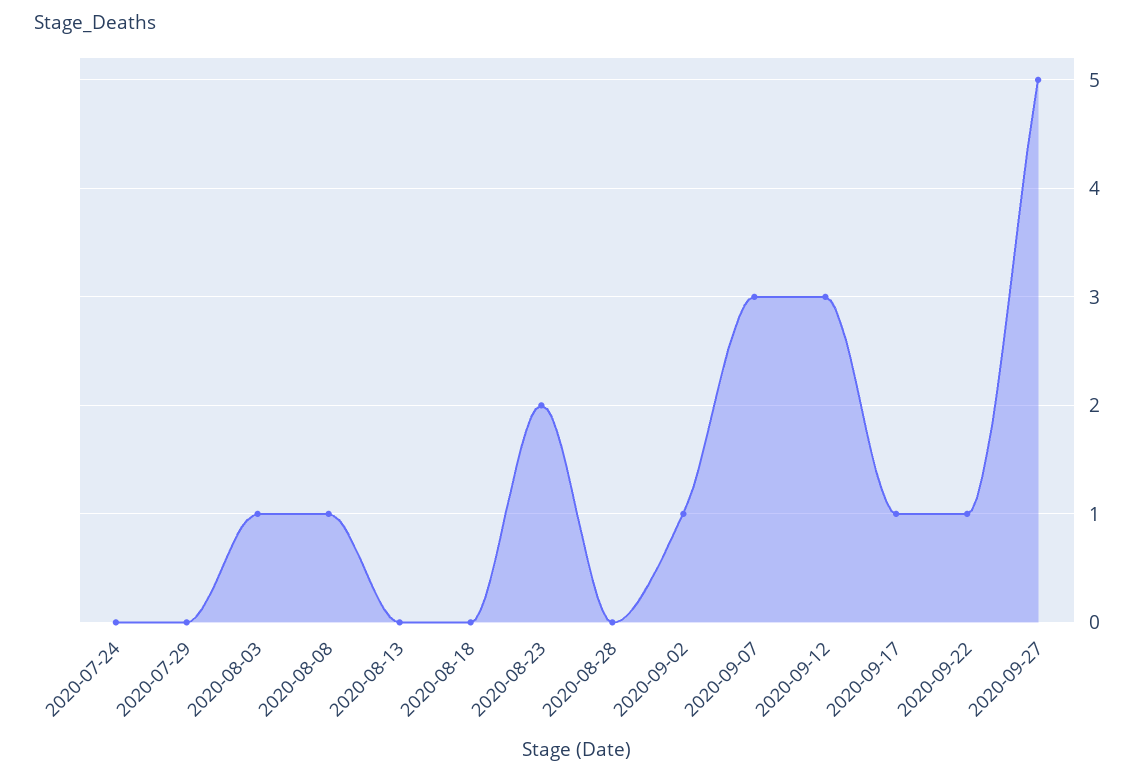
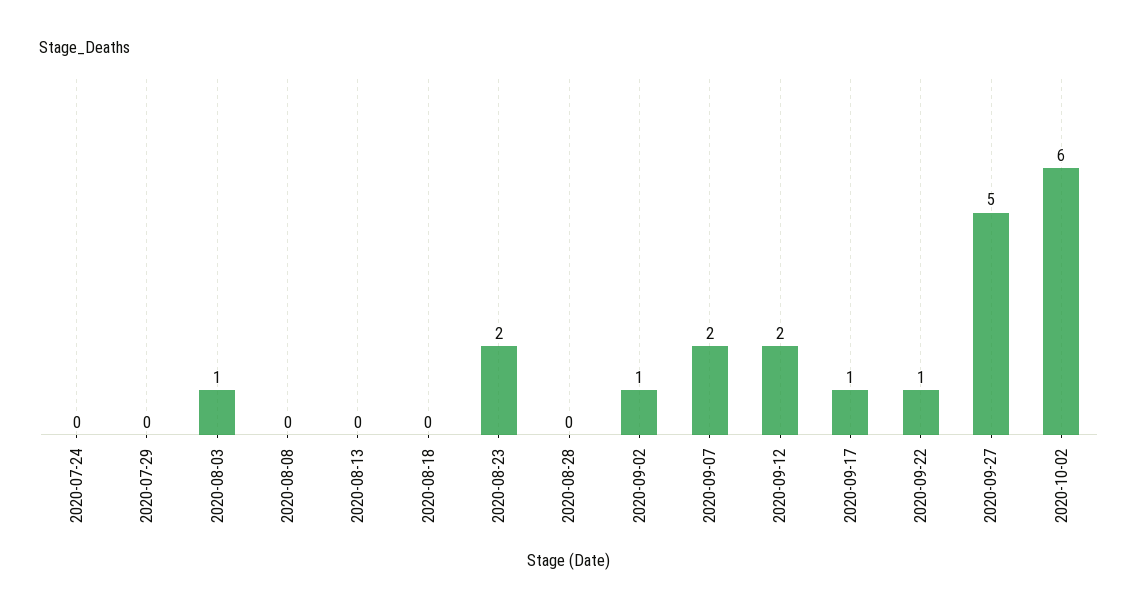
2020-08-08: 1 -> 0
2020-09-07: 3 -> 2
2020-09-12: 3 -> 2
2020-10-02: none -> 6

